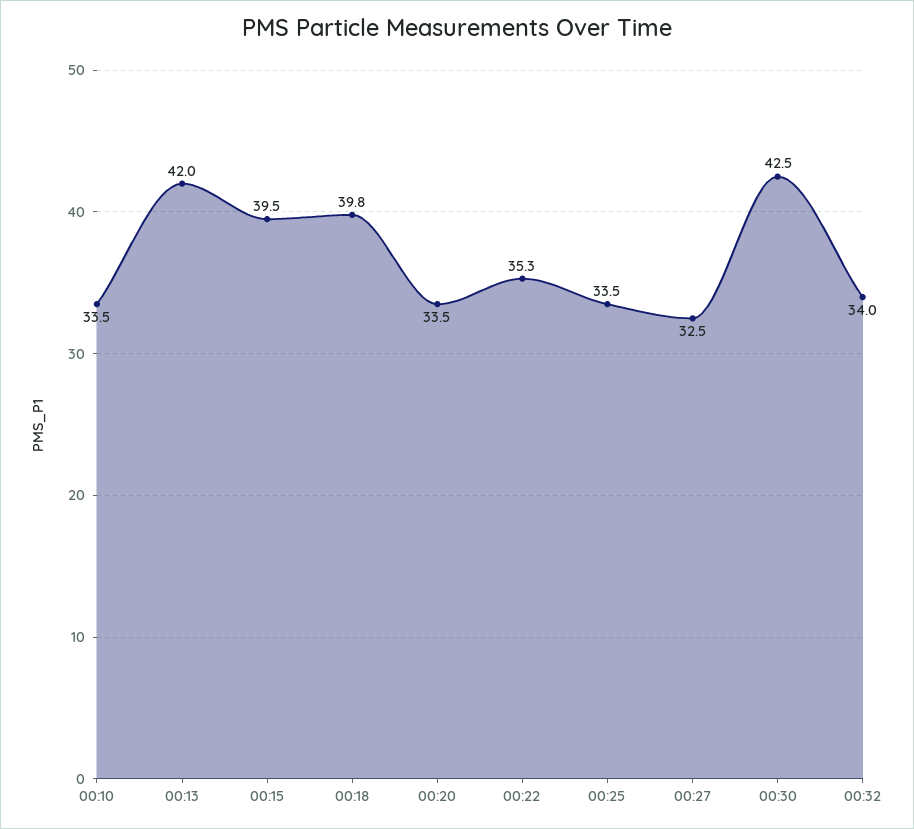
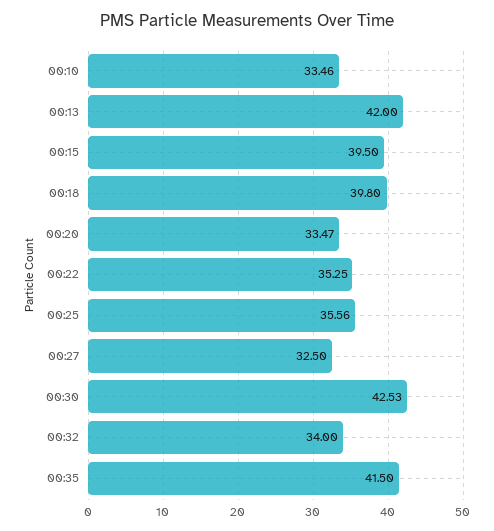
00:25: 33.5 -> 35.56
00:35: none -> 41.5

